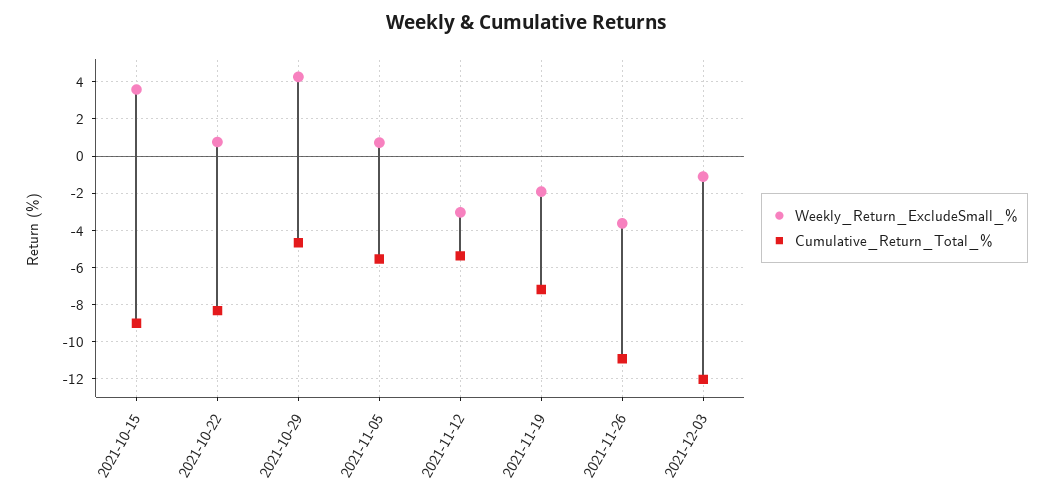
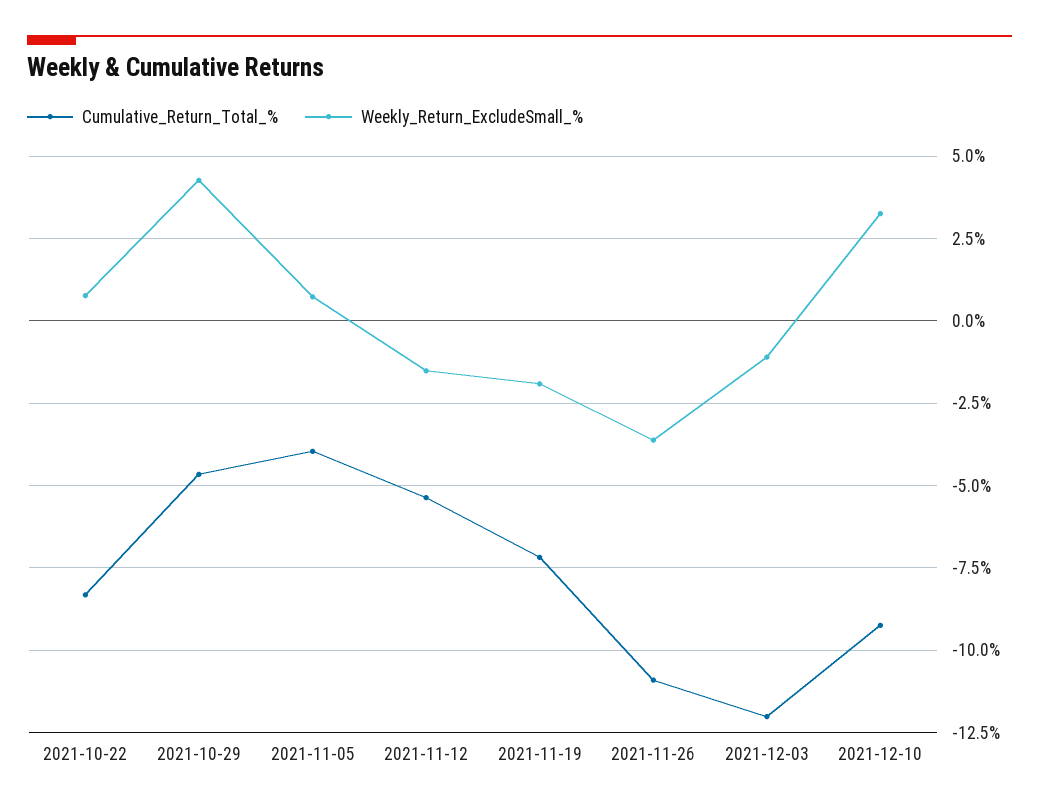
Weekly_Return_ExcludeSmall_%, 2021-10-15: 3.5 -> none
Cumulative_Return_Total_%, 2021-10-15: -9 -> none
Cumulative_Return_Total_%, 2021-11-05: -5.5 -> -4
Weekly_Return_ExcludeSmall_%, 2021-11-12: -3 -> -1.5
Cumulative_Return_Total_%, 2021-12-10: none -> -9.25
Weekly_Return_ExcludeSmall_%, 2021-12-10: none -> 3.25

